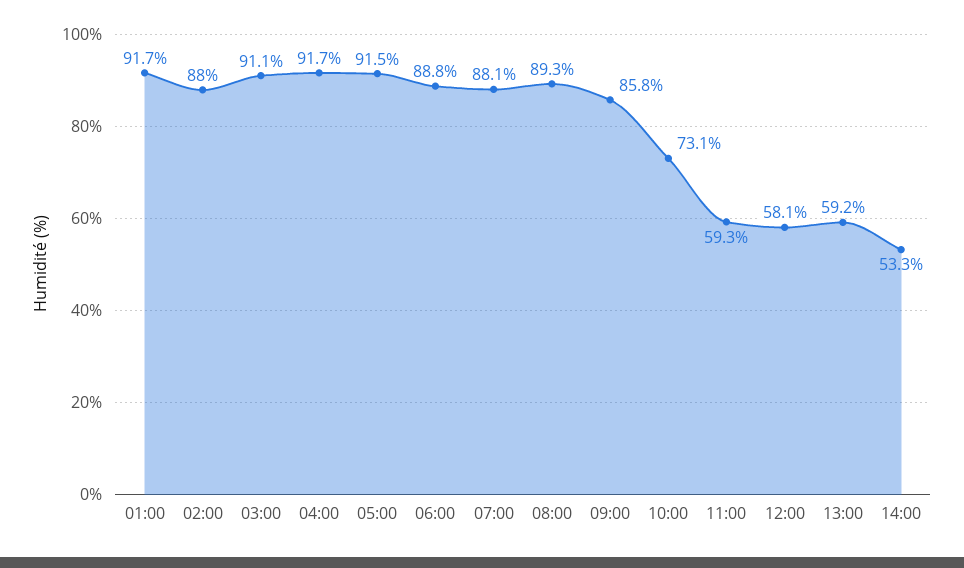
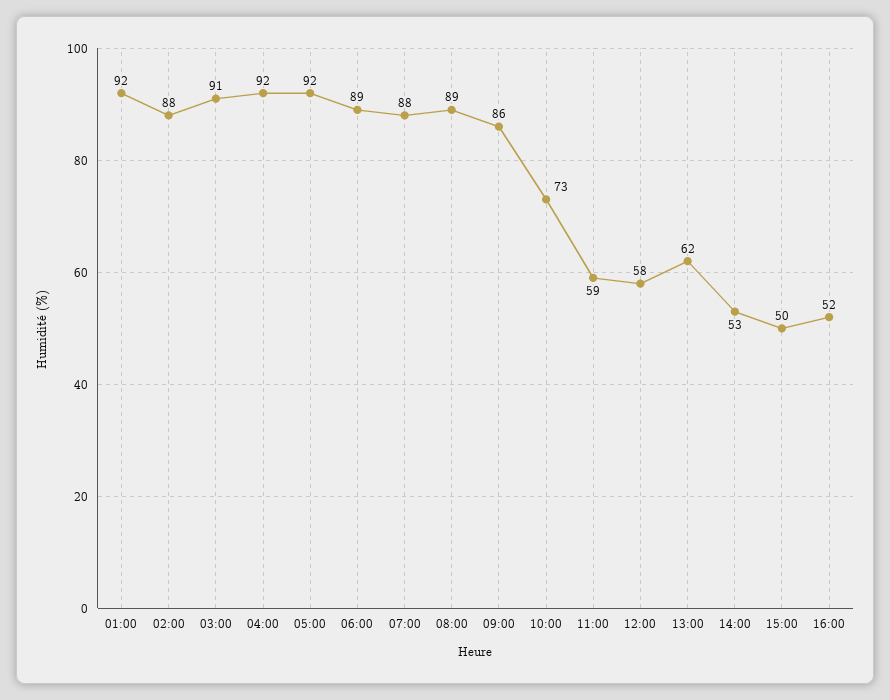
13:00: 59.2 -> 62
15:00: none -> 50
16:00: none -> 52

